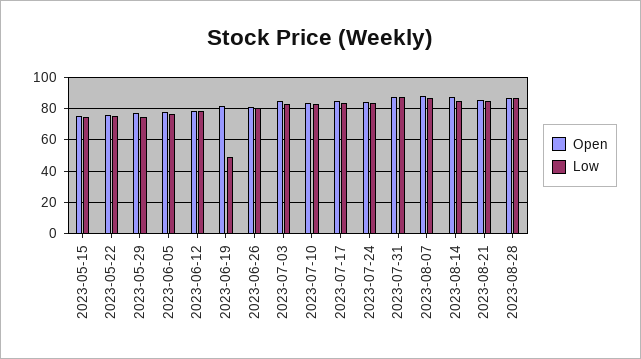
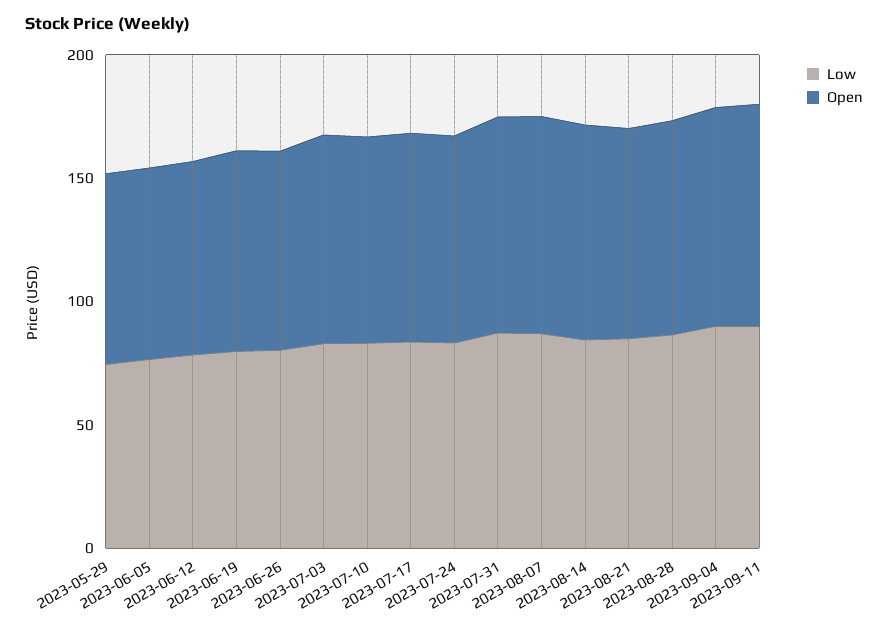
Open, 2023-05-15: 75 -> none
Low, 2023-05-15: 75 -> none
Open, 2023-05-22: 75 -> none
Low, 2023-05-22: 75 -> none
Low, 2023-06-19: 50 -> 80
Low, 2023-09-04: none -> 90
Open, 2023-09-04: none -> 90
Low, 2023-09-11: none -> 90
Open, 2023-09-11: none -> 90

